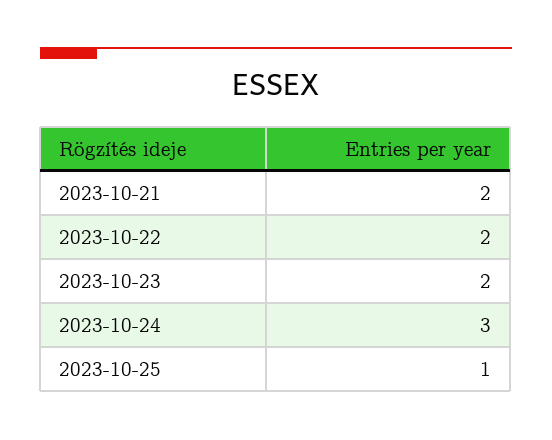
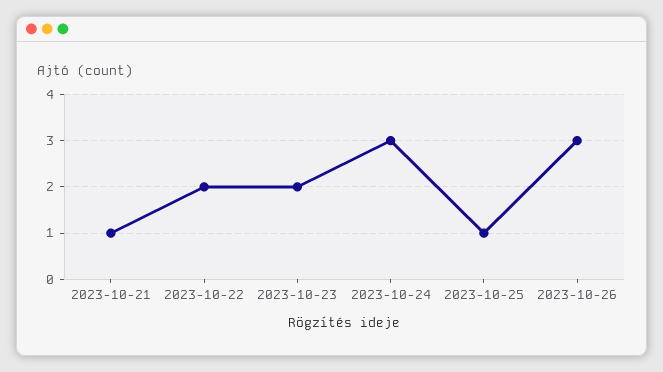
2023-10-21: 2 -> 1
2023-10-26: none -> 3

